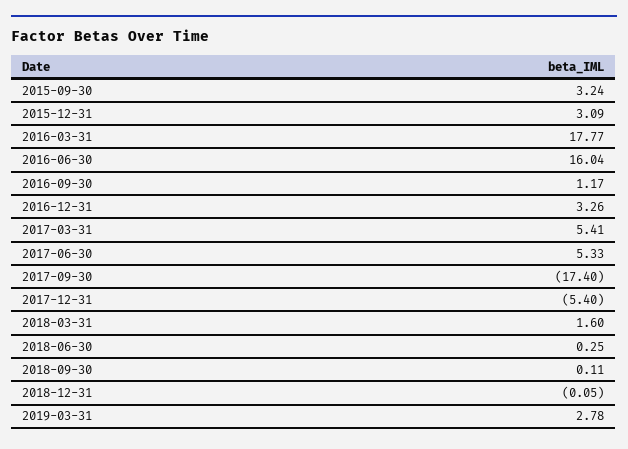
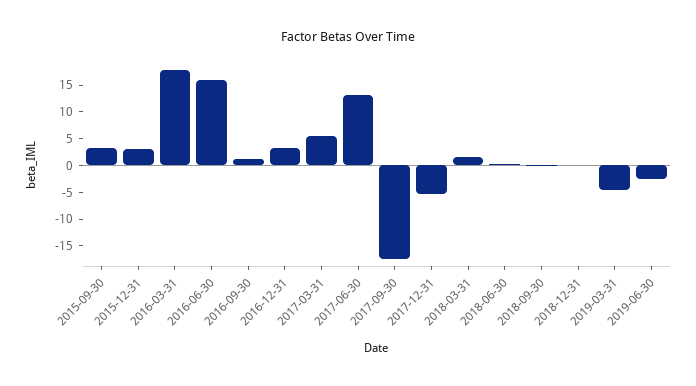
2017-06-30: 5.33 -> 12.5
2019-03-31: 2.78 -> -5
2019-06-30: none -> -2.5

